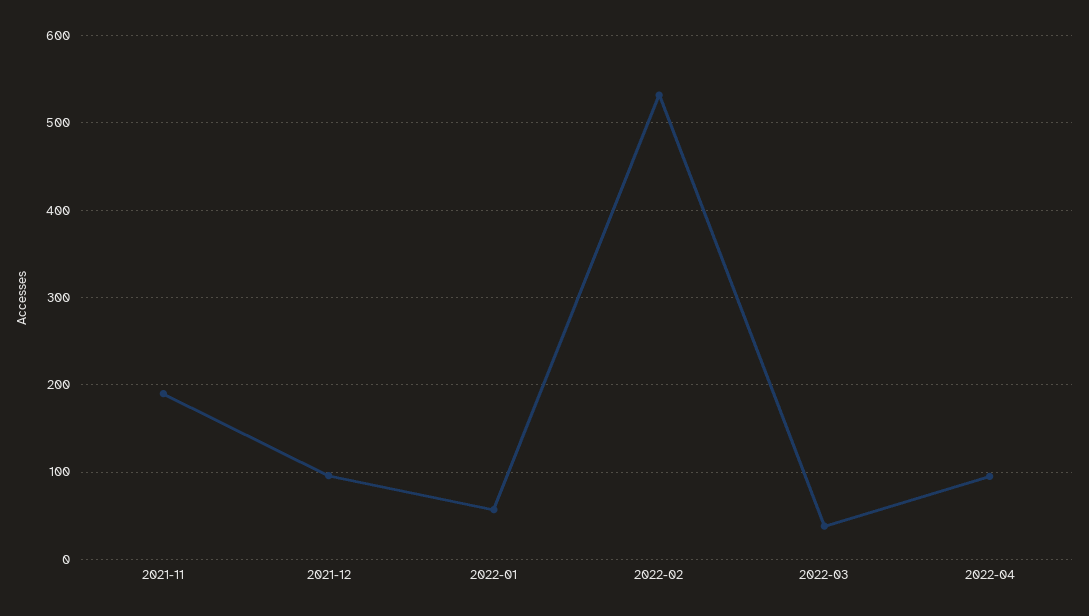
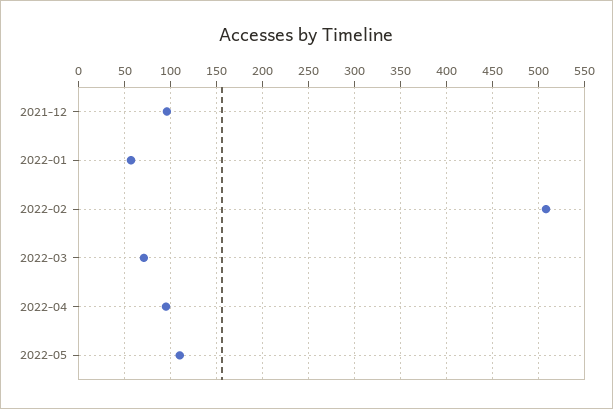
2021-11: 190 -> none
2022-02: 530 -> 510
2022-03: 40 -> 70
2022-05: none -> 110

